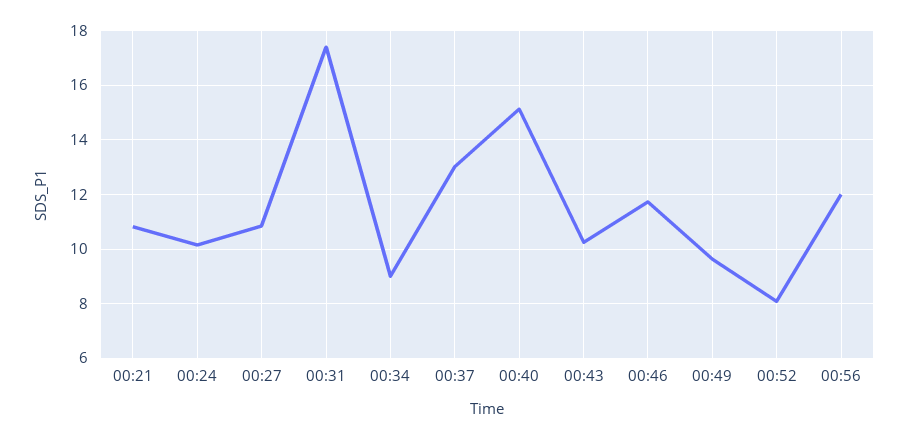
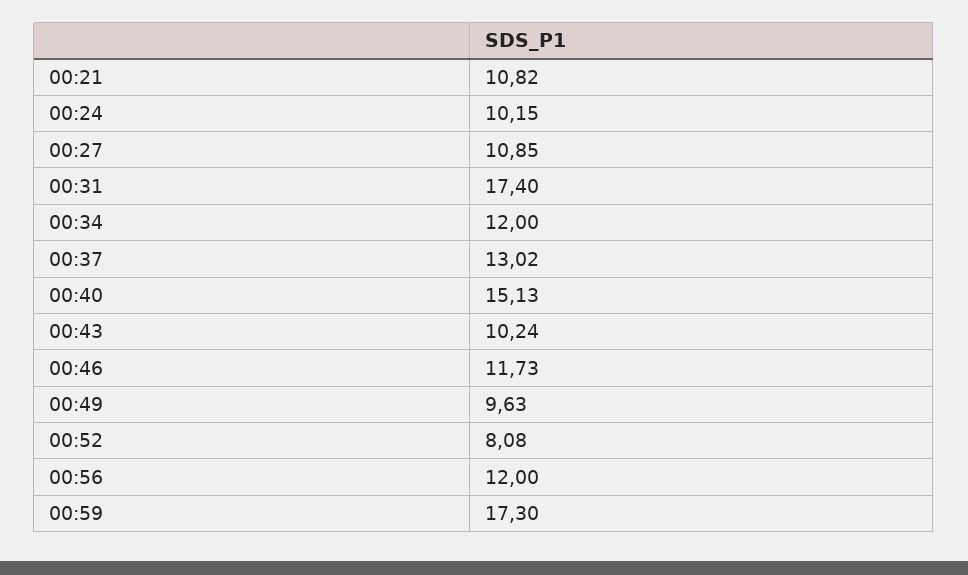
00:34: 9 -> 12
00:59: none -> 17.3

